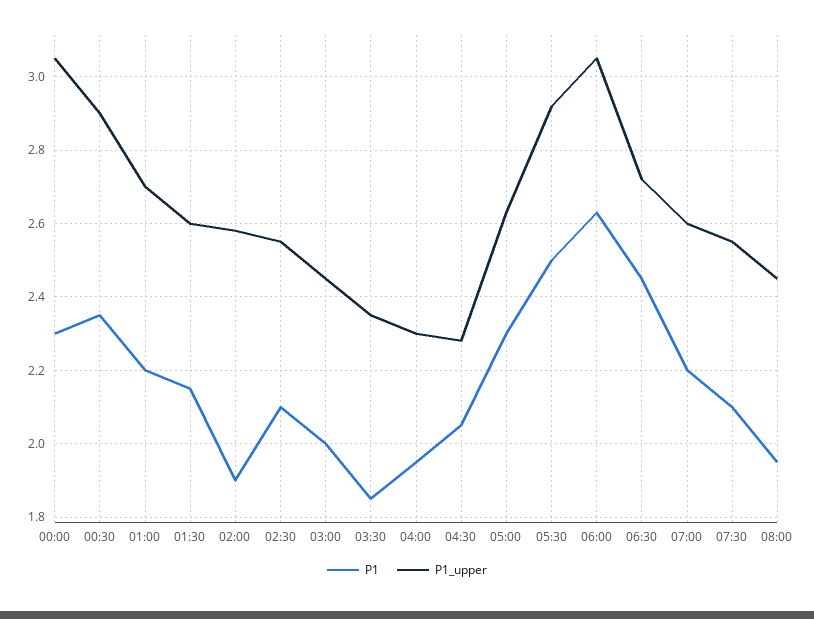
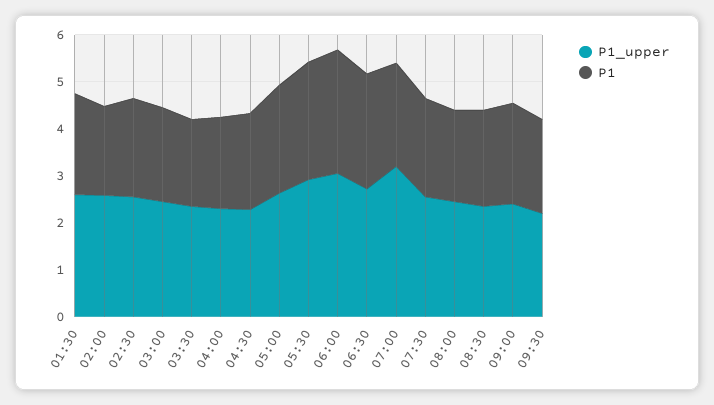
P1, 00:00: 2.3 -> none
P1_upper, 00:00: 3.05 -> none
P1, 00:30: 2.35 -> none
P1_upper, 00:30: 2.9 -> none
P1, 01:00: 2.2 -> none
P1_upper, 01:00: 2.7 -> none
P1_upper, 07:00: 2.6 -> 3.2
P1_upper, 08:30: none -> 2.4
P1, 08:30: none -> 2
P1_upper, 09:00: none -> 2.4
P1, 09:00: none -> 2.2
P1_upper, 09:30: none -> 2.2
P1, 09:30: none -> 2

